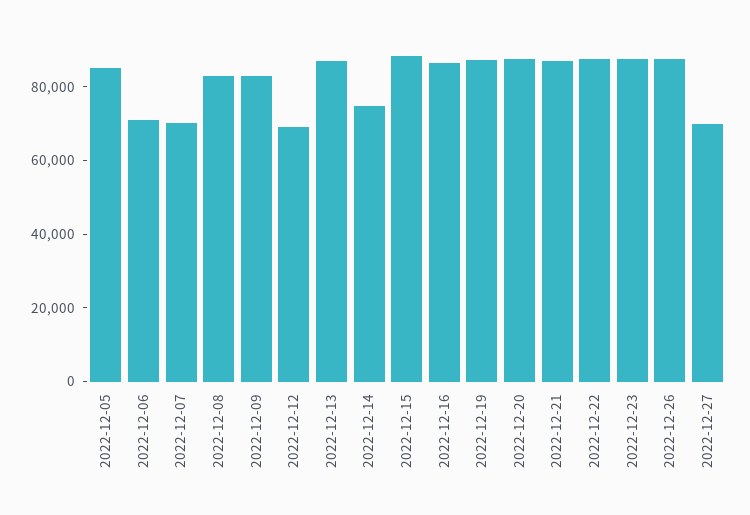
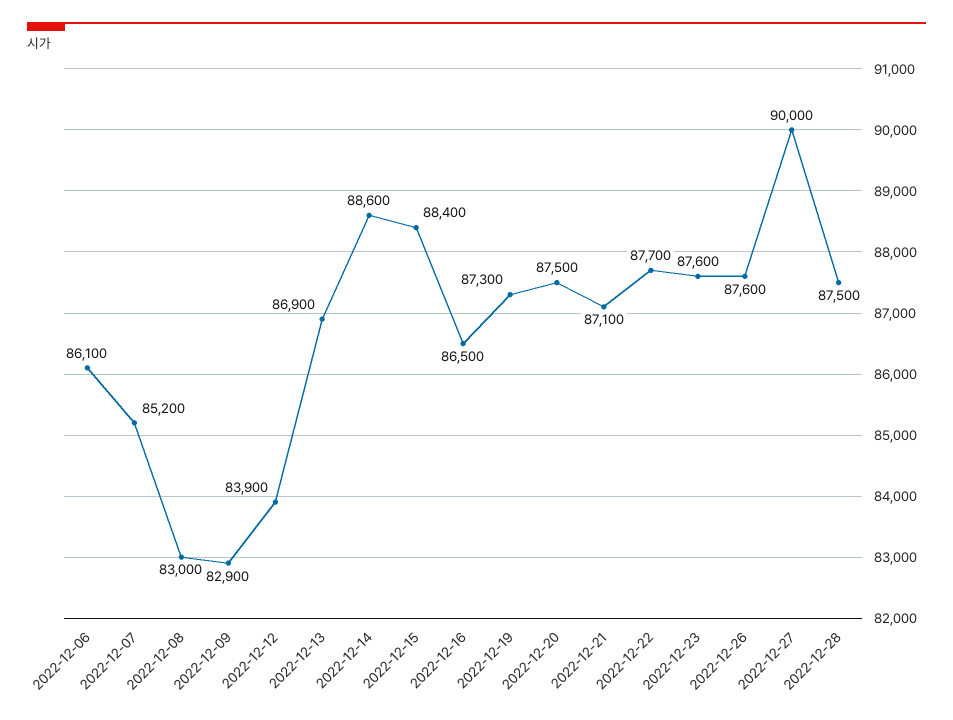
2022-12-05: 85000 -> none
2022-12-06: 70000 -> 86100
2022-12-07: 70000 -> 85200
2022-12-12: 70000 -> 83900
2022-12-14: 75000 -> 88600
2022-12-27: 70000 -> 90000
2022-12-28: none -> 87500

